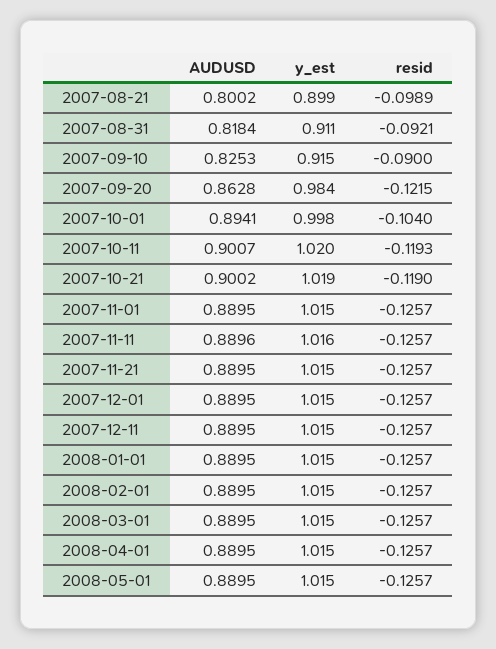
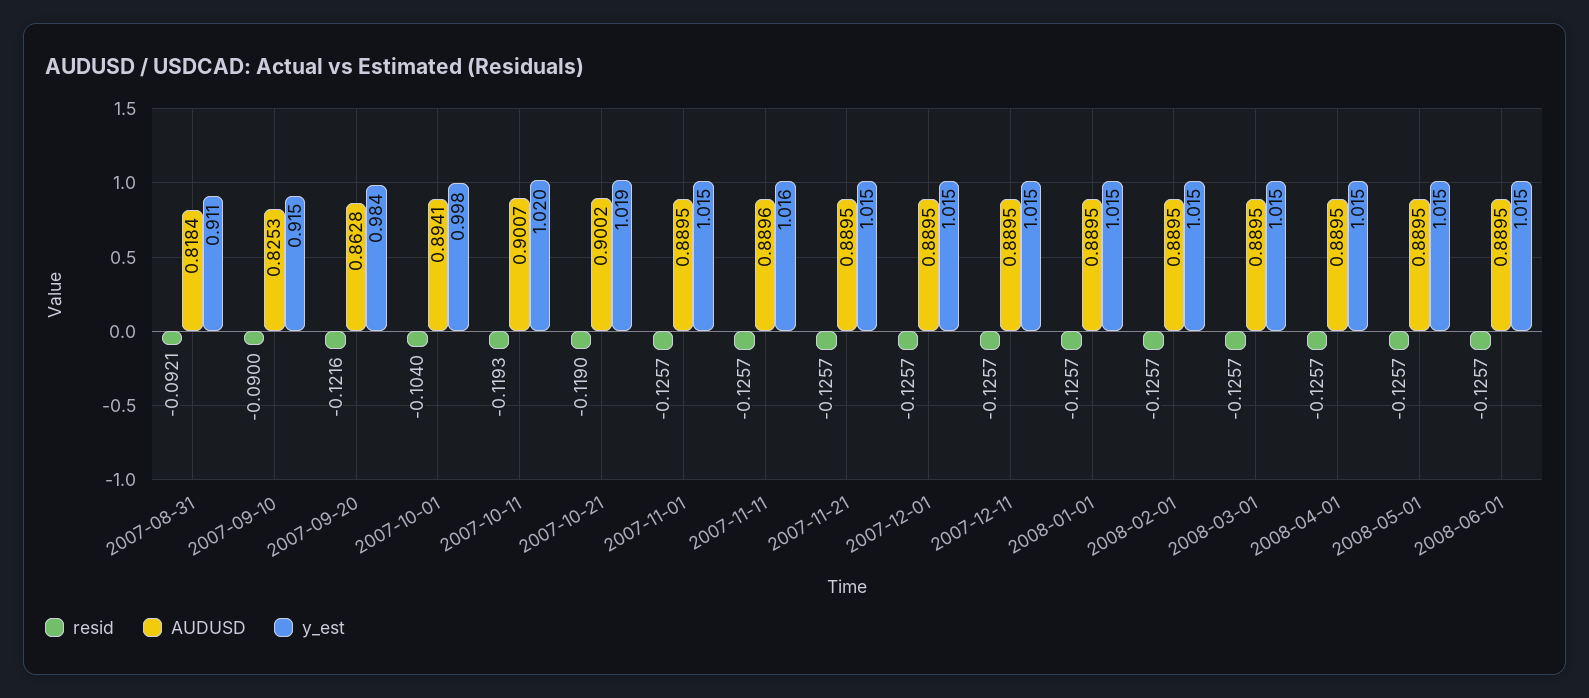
AUDUSD, 2007-08-21: 0.8002 -> none
y_est, 2007-08-21: 0.899 -> none
resid, 2007-08-21: -0.0989 -> none
resid, 2007-09-20: -0.1215 -> -0.1216
resid, 2008-06-01: none -> -0.1257
AUDUSD, 2008-06-01: none -> 0.8895
y_est, 2008-06-01: none -> 1.015

